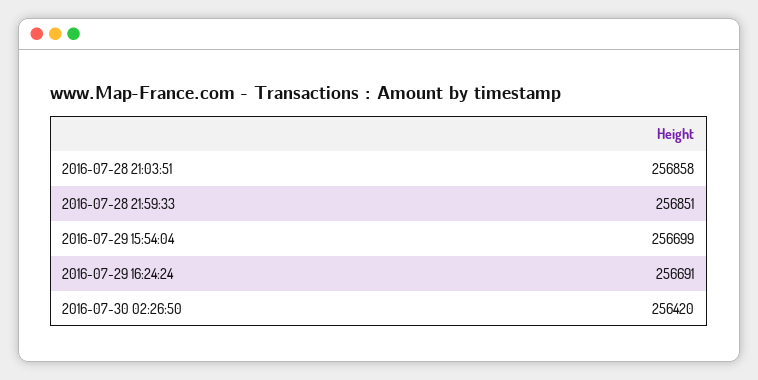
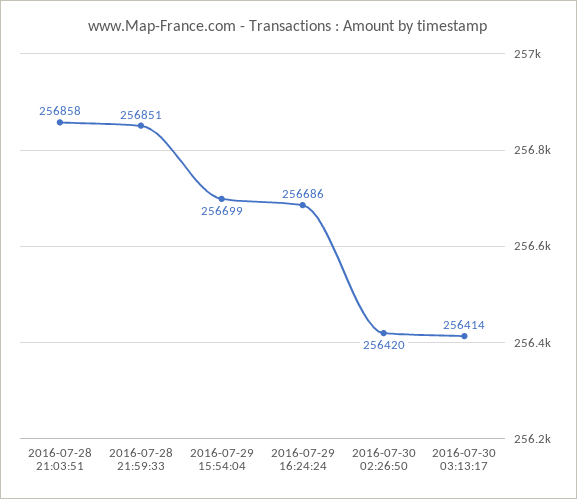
2016-07-29 16:24:24: 256691 -> 256686
2016-07-30 03:13:17: none -> 256414

